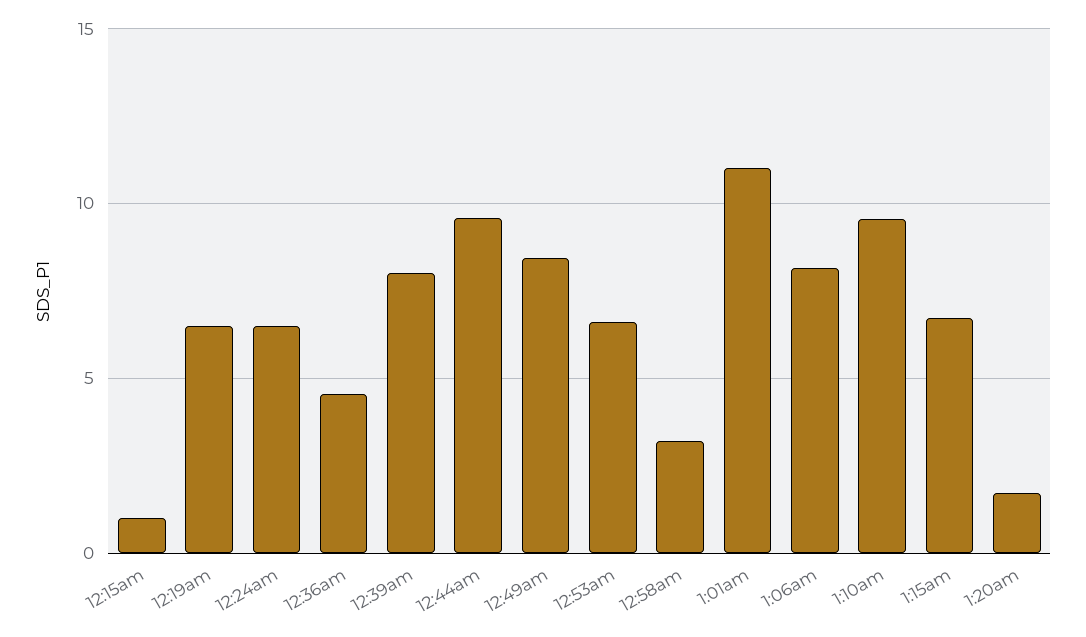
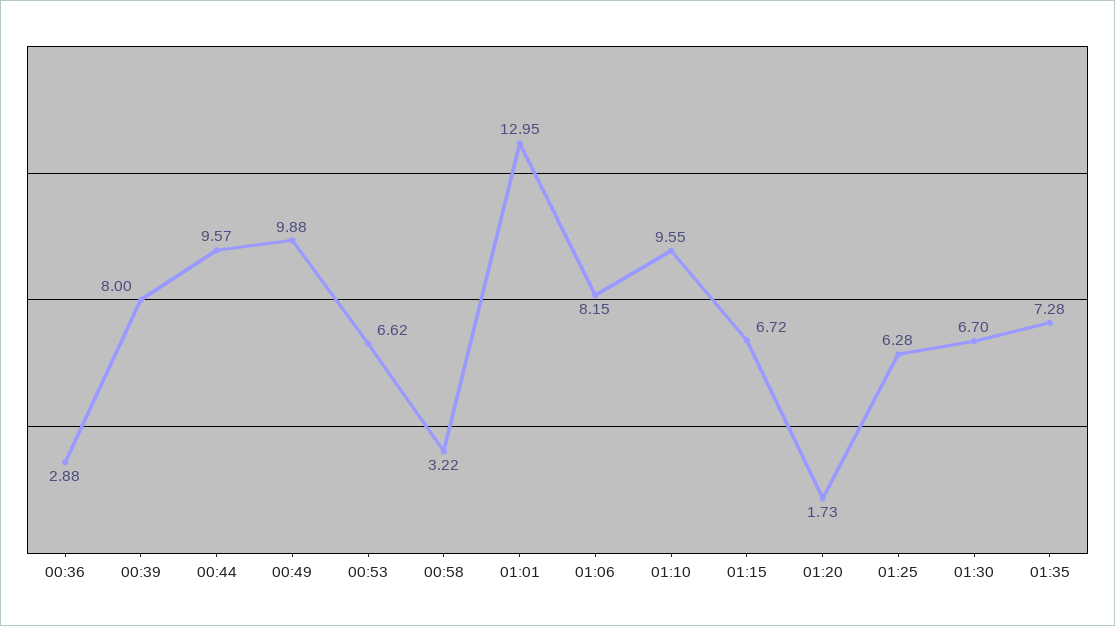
12:15am: 1 -> none
12:19am: 6.5 -> none
12:24am: 6.5 -> none
12:36am: 4.5 -> 2.88
12:49am: 8.5 -> 9.88
1:01am: 11 -> 12.95
01:25: none -> 6.28
01:30: none -> 6.7
01:35: none -> 7.28

